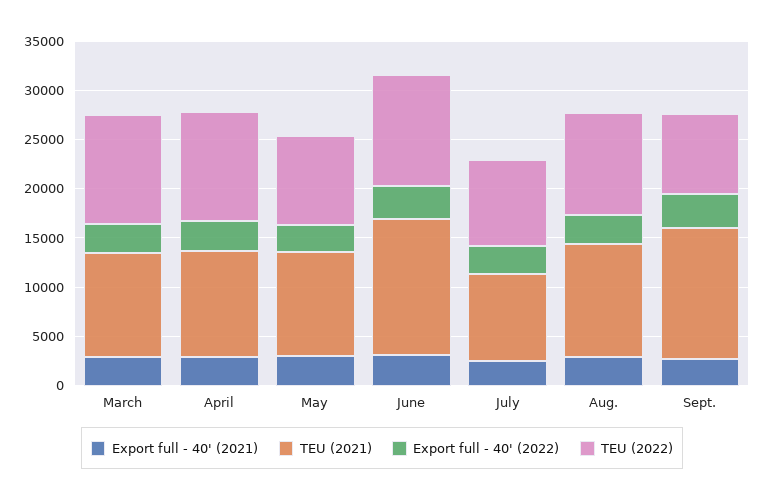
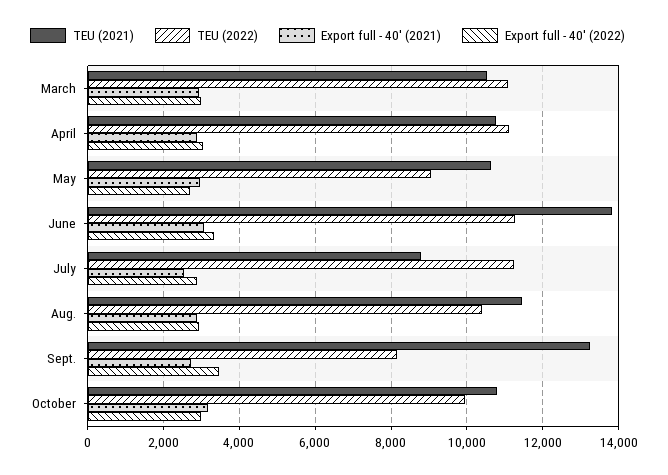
TEU (2022), July: 9000 -> 11200
TEU (2021), October: none -> 10800
TEU (2022), October: none -> 10000
Export full - 40' (2021), October: none -> 3200
Export full - 40' (2022), October: none -> 3000

